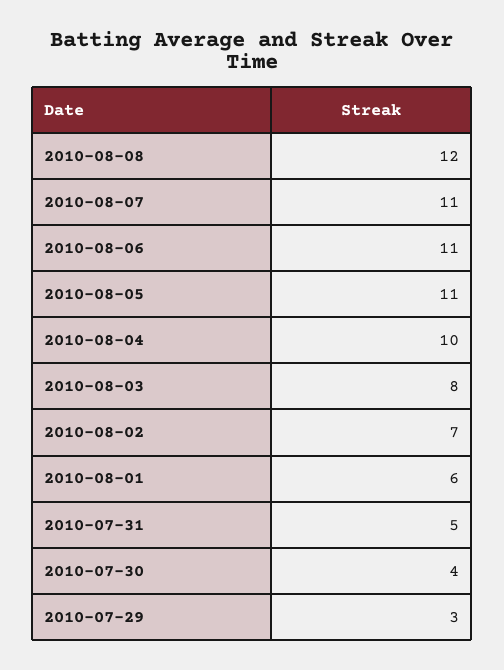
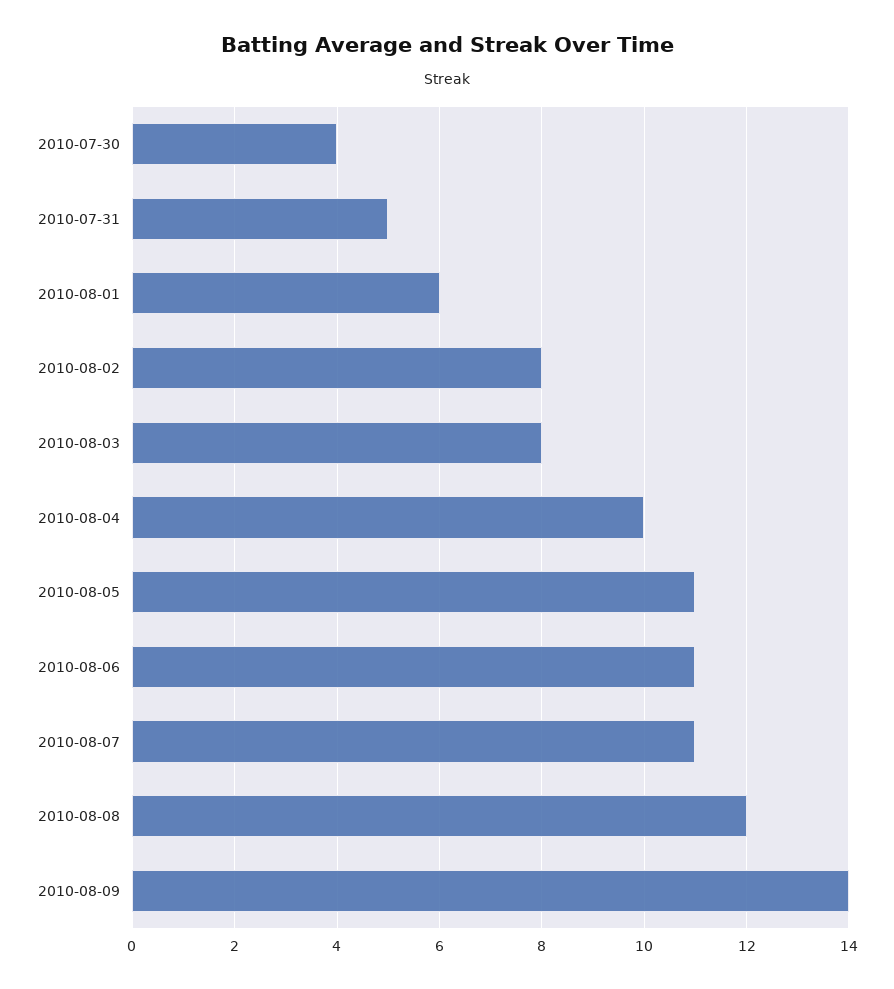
2010-08-02: 7 -> 8
2010-07-29: 3 -> none
2010-08-09: none -> 14

